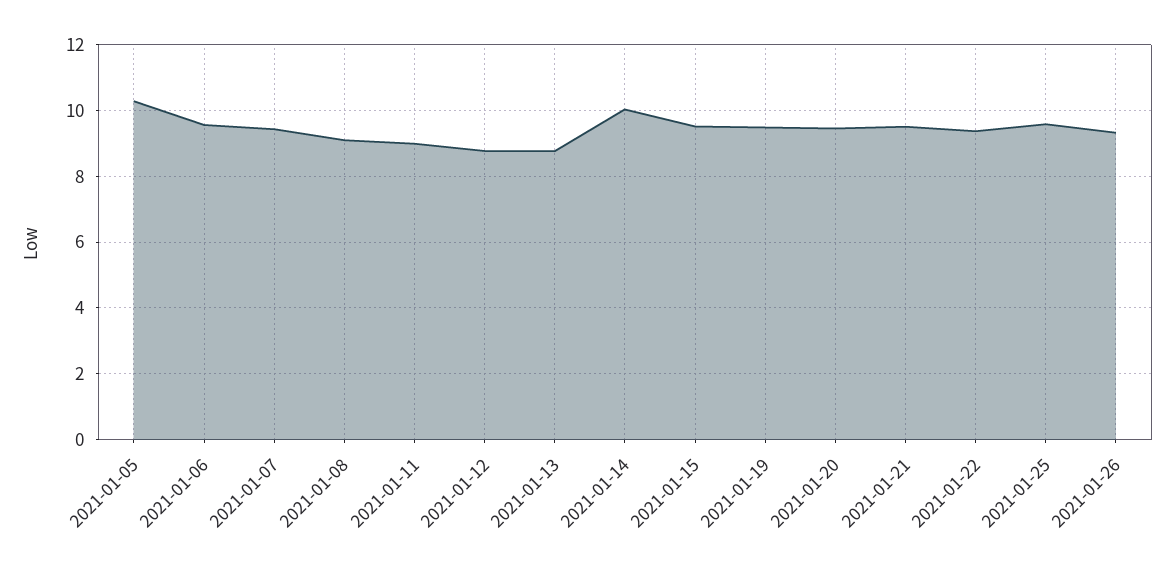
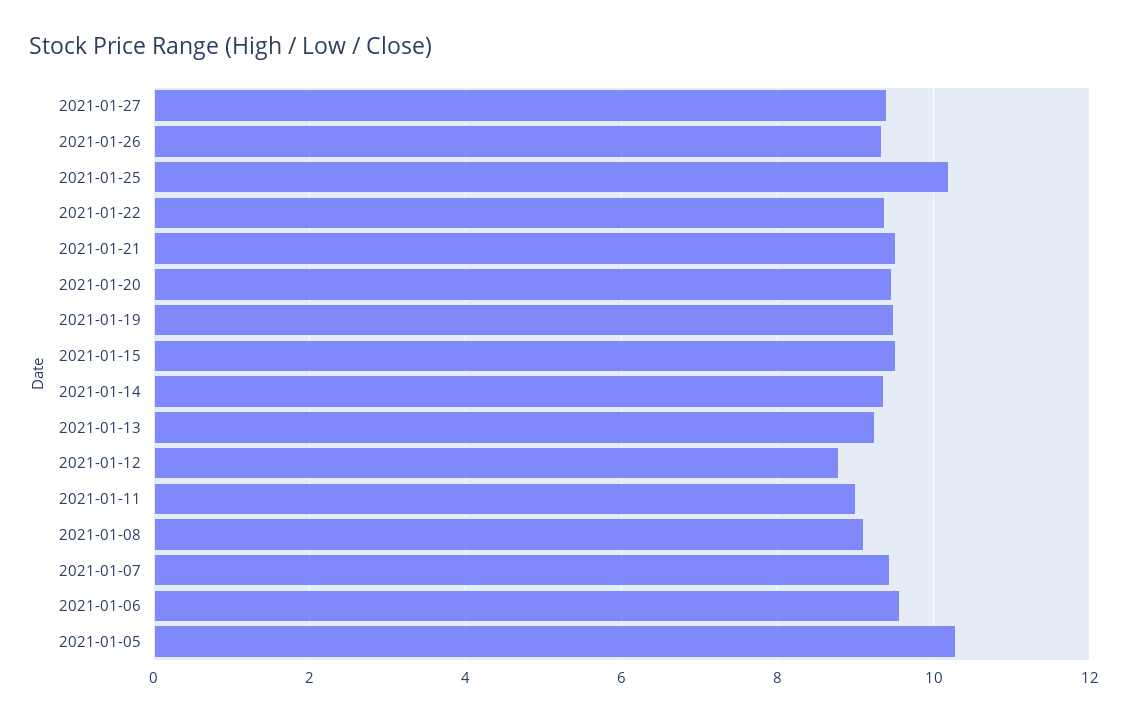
2021-01-13: 8.8 -> 9.2
2021-01-14: 10 -> 9.4
2021-01-25: 9.6 -> 10.2
2021-01-27: none -> 9.4

